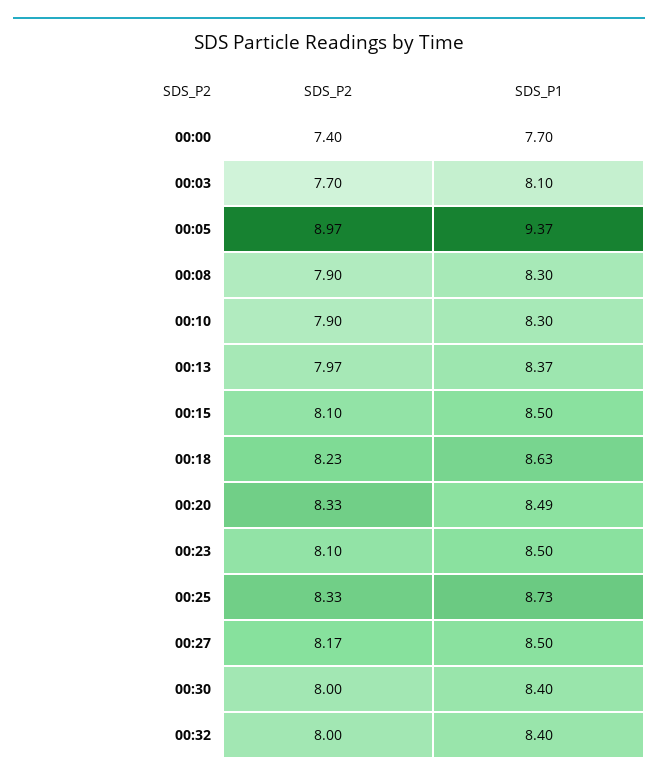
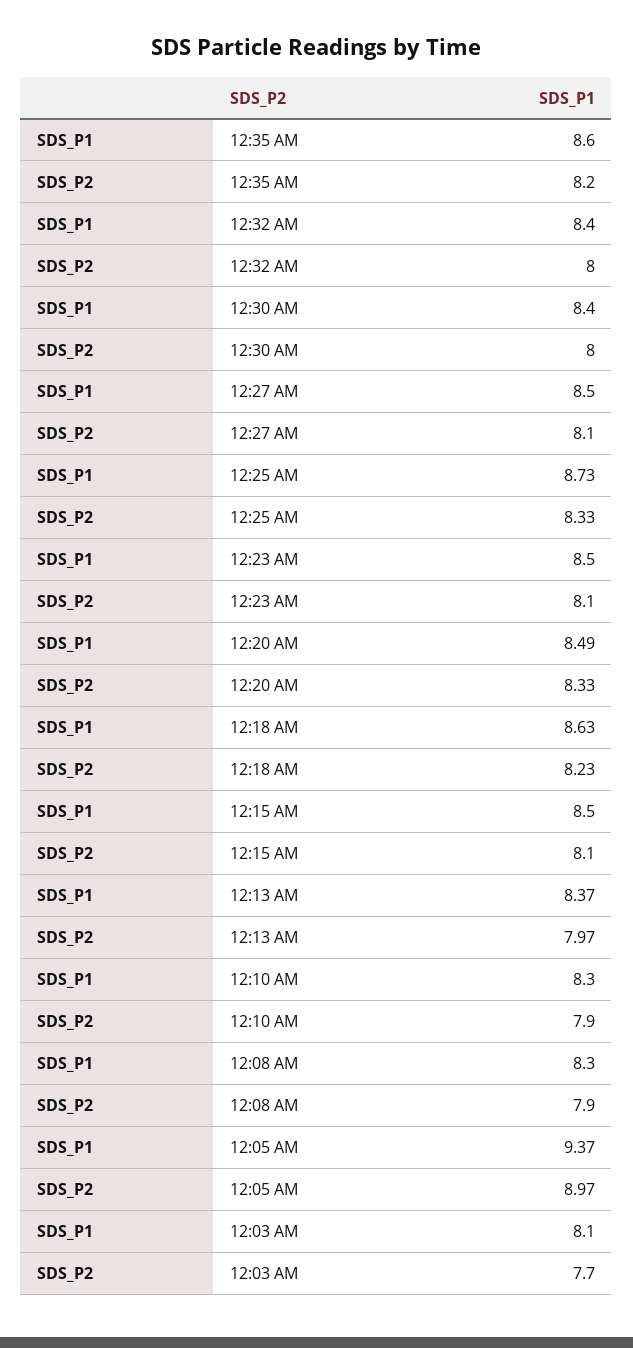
SDS_P2, 00:00: 7.4 -> none
SDS_P1, 00:00: 7.7 -> none
SDS_P2, 00:27: 8.17 -> 8.1
SDS_P1, 12:35 AM: none -> 8.6
SDS_P2, 12:35 AM: none -> 8.2

